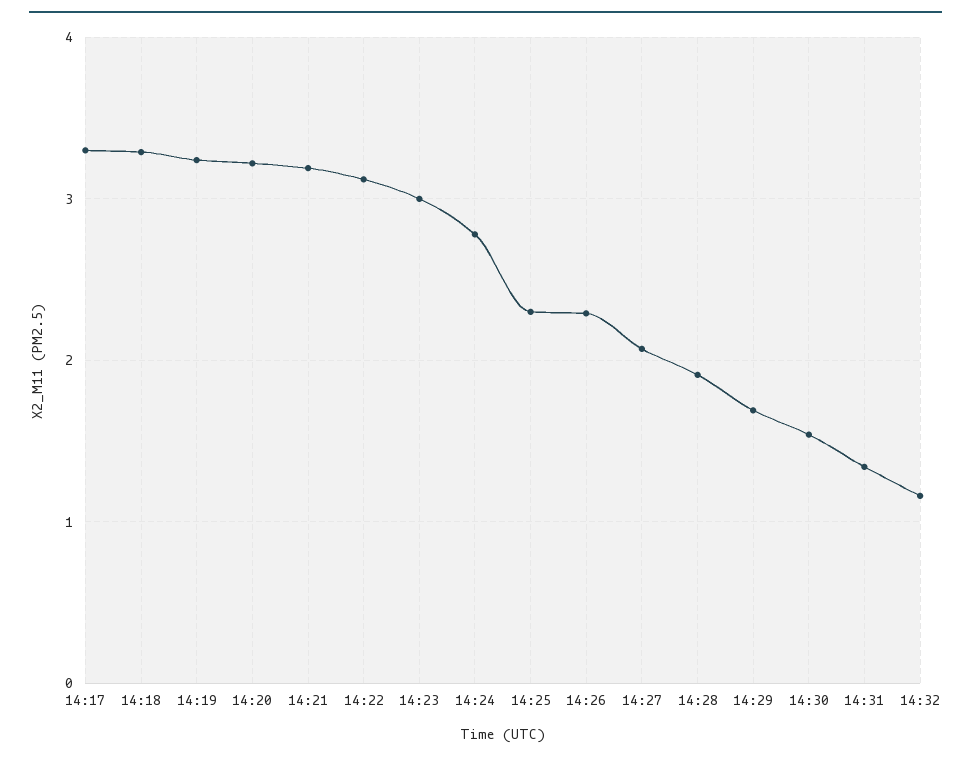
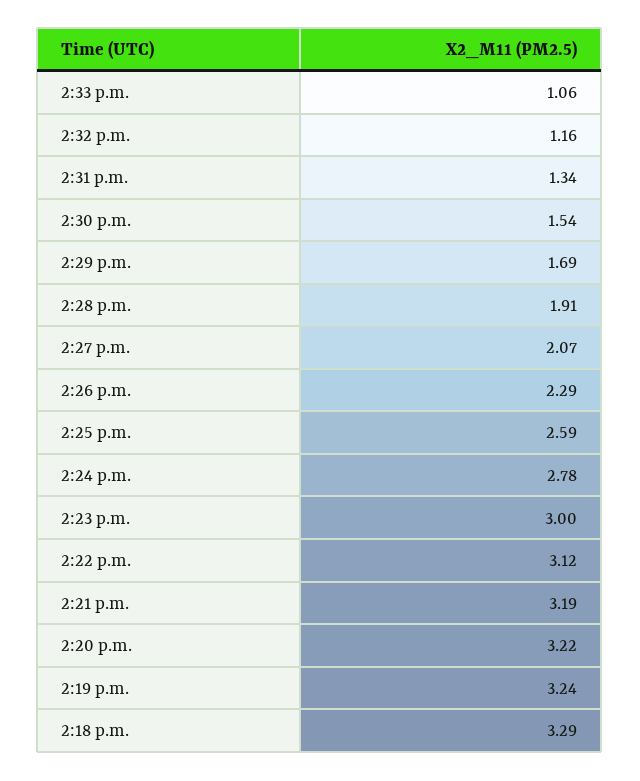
14:17: 3.3 -> none
14:25: 2.3 -> 2.59
2:33 p.m.: none -> 1.06

